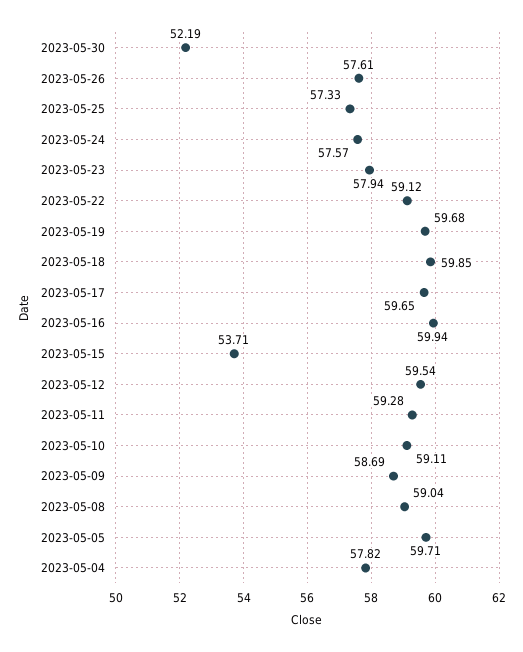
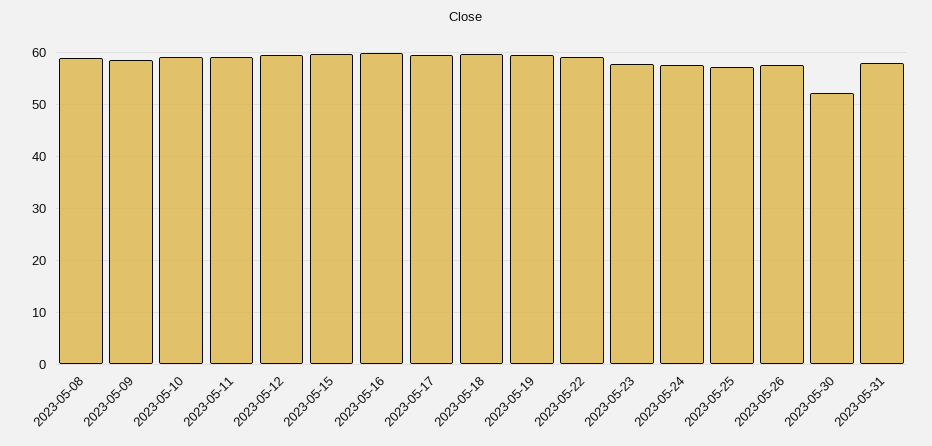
2023-05-15: 53.71 -> 60
2023-05-05: 59.71 -> none
2023-05-04: 57.82 -> none
2023-05-31: none -> 58

